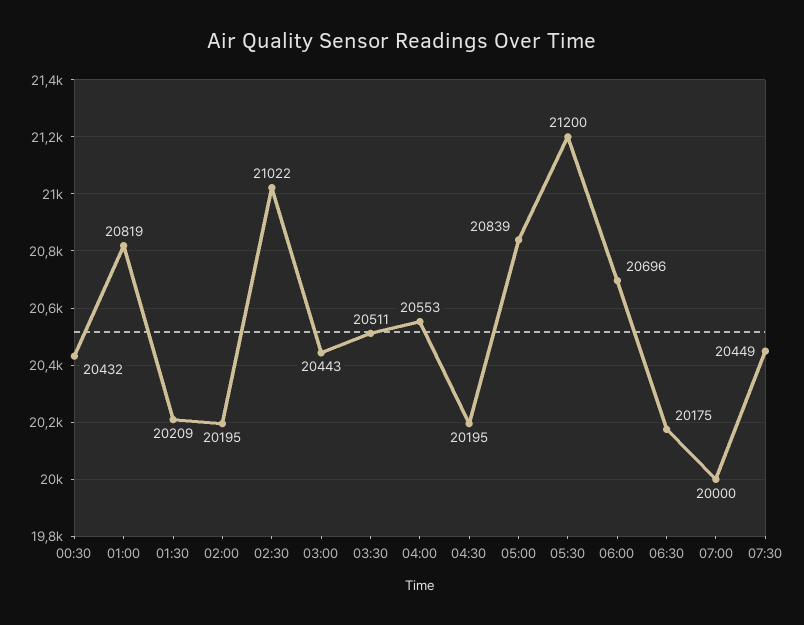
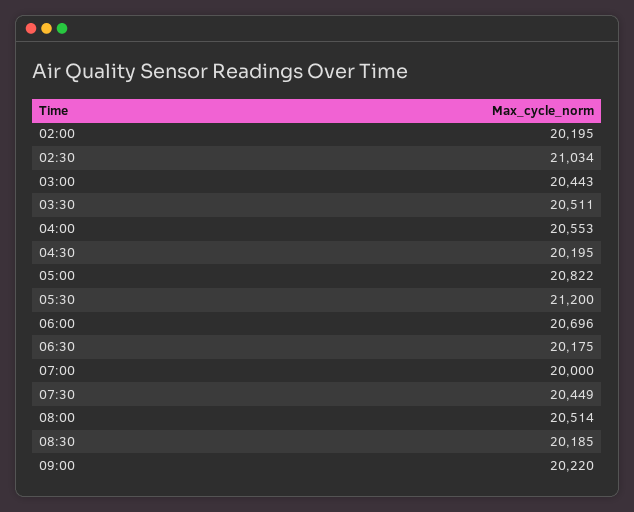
00:30: 20432 -> none
01:00: 20819 -> none
01:30: 20209 -> none
02:30: 21022 -> 21034
05:00: 20839 -> 20822
08:00: none -> 20514
08:30: none -> 20185
09:00: none -> 20220

